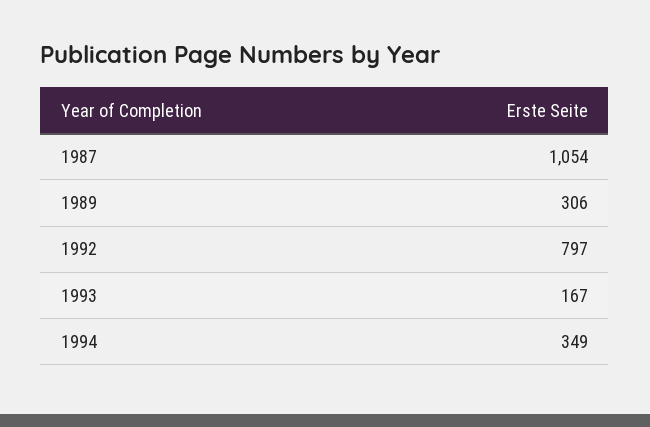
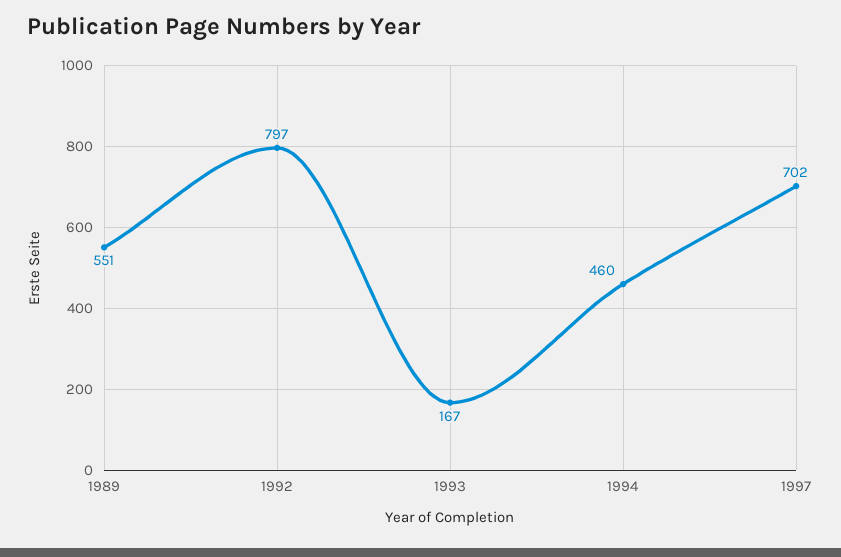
1987: 1054 -> none
1989: 306 -> 551
1994: 349 -> 460
1997: none -> 702

